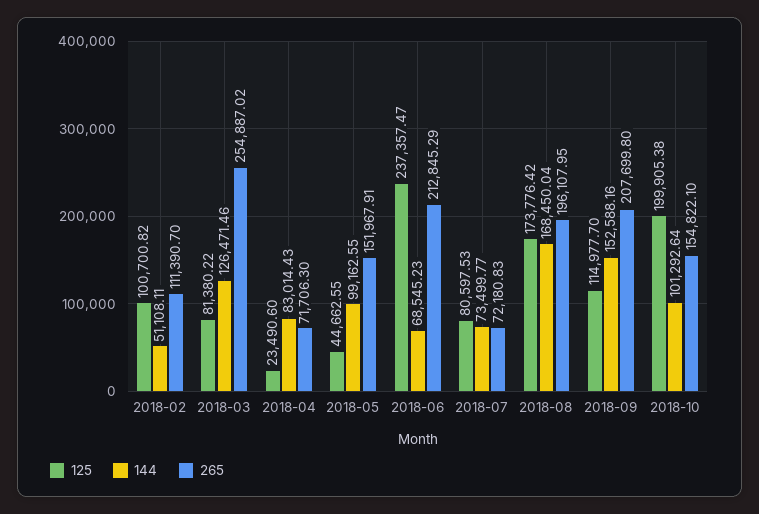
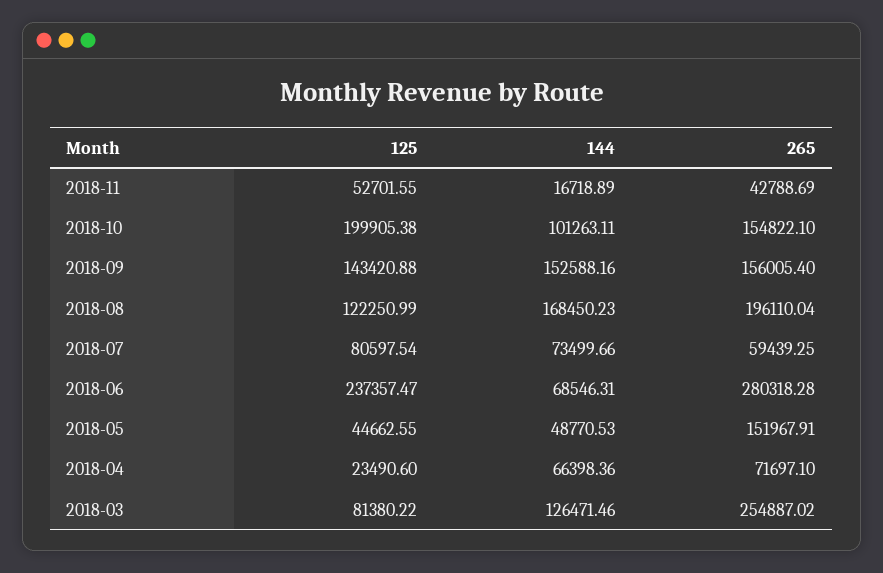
125, 2018-02: 100700.82 -> none
144, 2018-02: 51108.11 -> none
265, 2018-02: 111390.7 -> none
144, 2018-04: 83014.43 -> 66398.36
265, 2018-04: 71706.3 -> 71697.1
144, 2018-05: 99162.55 -> 48770.53
144, 2018-06: 68545.23 -> 68546.31
265, 2018-06: 212845.29 -> 280318.28
125, 2018-07: 80597.53 -> 80597.54
144, 2018-07: 73499.77 -> 73499.66
265, 2018-07: 72180.83 -> 59439.25
125, 2018-08: 173776.42 -> 122250.99
144, 2018-08: 168450.04 -> 168450.23
265, 2018-08: 196107.95 -> 196110.04
125, 2018-09: 114977.7 -> 143420.88
265, 2018-09: 207699.8 -> 156005.4
144, 2018-10: 101292.64 -> 101263.11
125, 2018-11: none -> 52701.55
144, 2018-11: none -> 16718.89
265, 2018-11: none -> 42788.69

